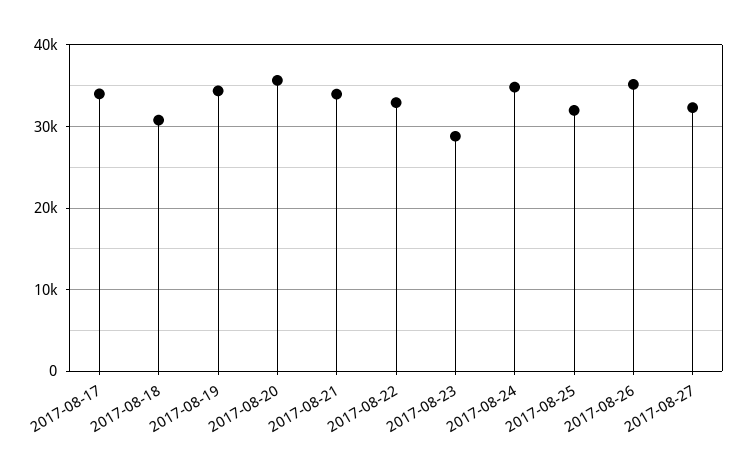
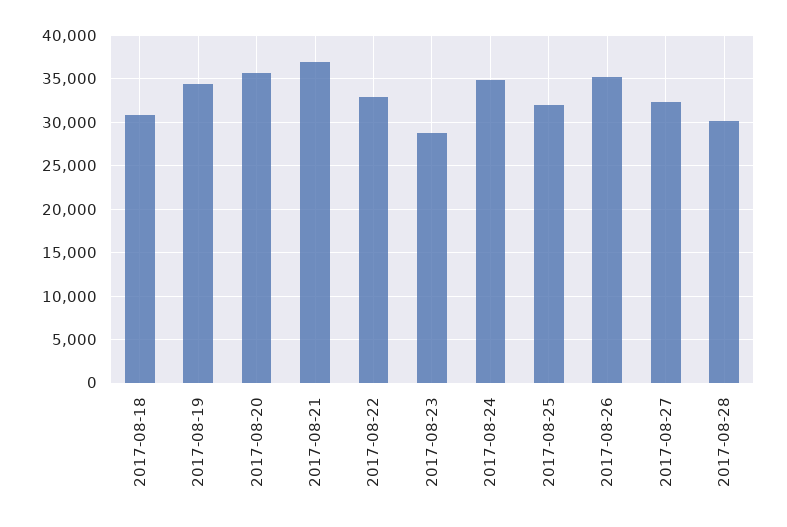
2017-08-17: 34000 -> none
2017-08-21: 34000 -> 37000
2017-08-28: none -> 30000

